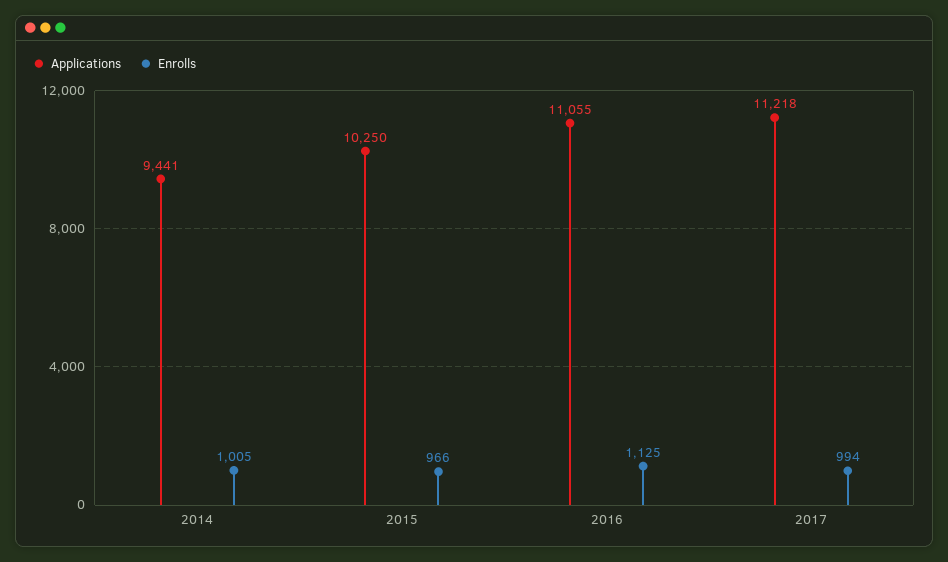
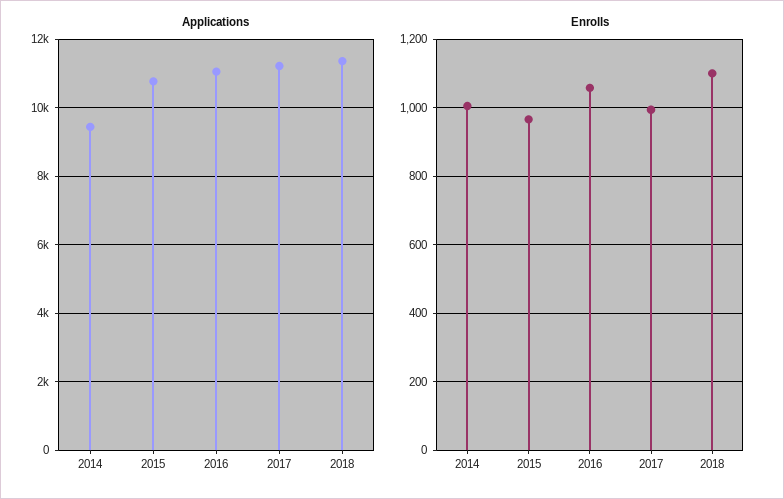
Applications, 2015: 10250 -> 10800
Enrolls, 2016: 1125 -> 1060
Applications, 2018: none -> 11400
Enrolls, 2018: none -> 1100

